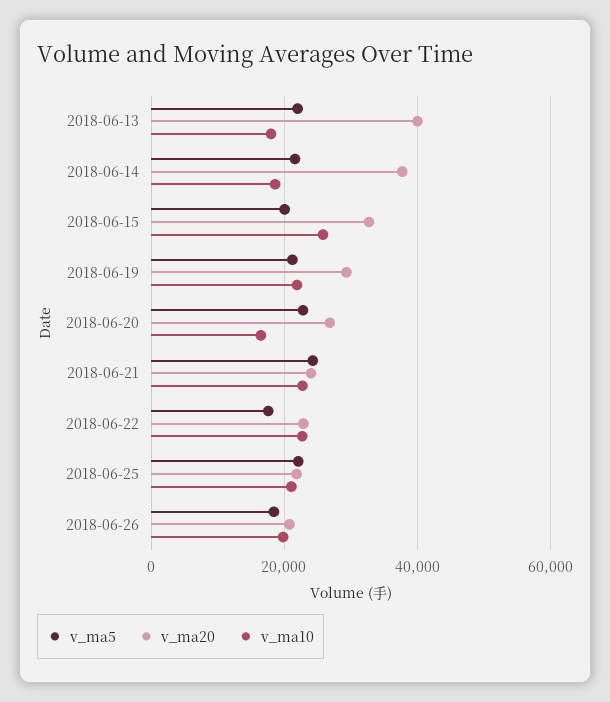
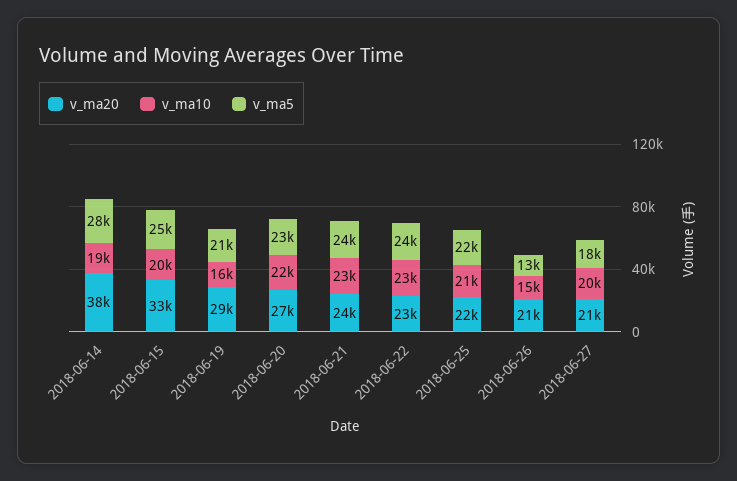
v_ma5, 2018-06-13: 22000 -> none
v_ma20, 2018-06-13: 40000 -> none
v_ma10, 2018-06-13: 18000 -> none
v_ma5, 2018-06-14: 22000 -> 28000
v_ma5, 2018-06-15: 20000 -> 25000
v_ma10, 2018-06-15: 26000 -> 20000
v_ma10, 2018-06-19: 22000 -> 16000
v_ma10, 2018-06-20: 16000 -> 22000
v_ma5, 2018-06-22: 18000 -> 24000
v_ma5, 2018-06-26: 18000 -> 13000
v_ma10, 2018-06-26: 20000 -> 15000
v_ma20, 2018-06-27: none -> 21000
v_ma10, 2018-06-27: none -> 20000
v_ma5, 2018-06-27: none -> 18000

